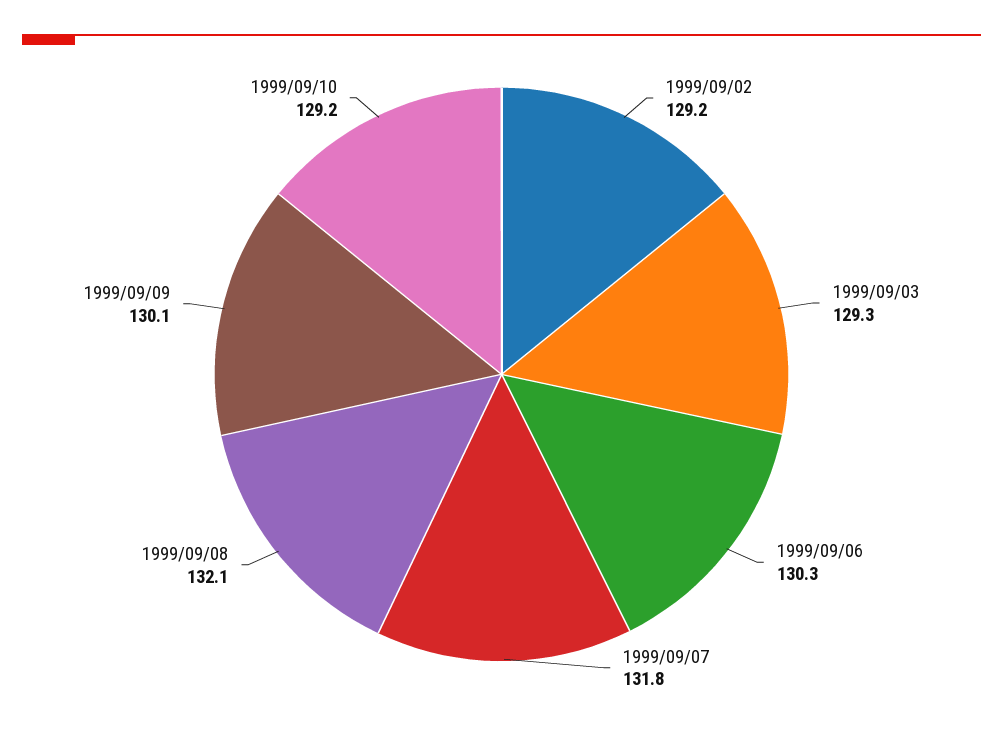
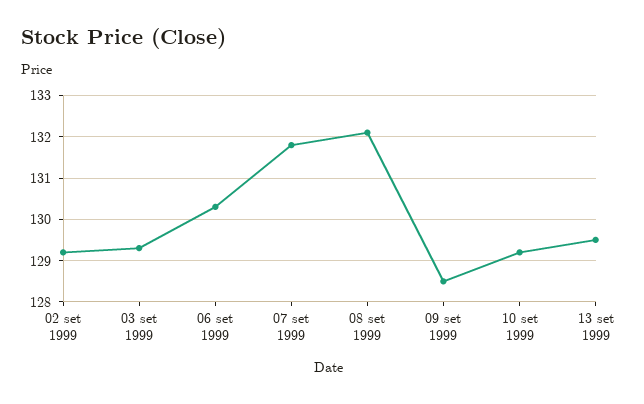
1999/09/09: 130.1 -> 128.5
13 set 1999: none -> 129.5

